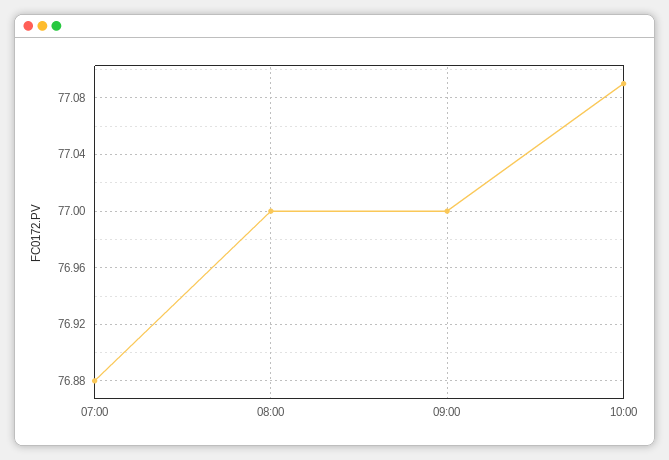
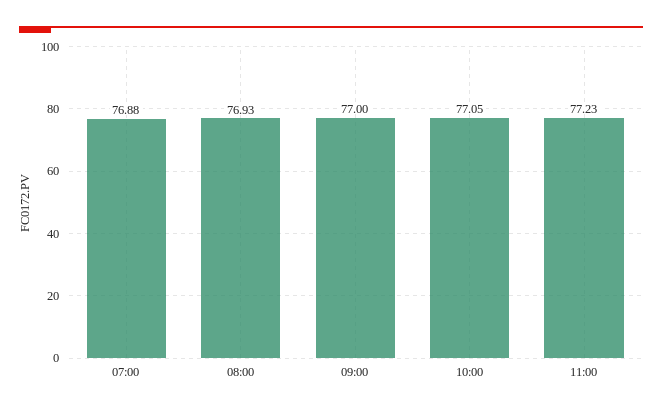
08:00: 77 -> 76.93
10:00: 77.09 -> 77.05
11:00: none -> 77.23

